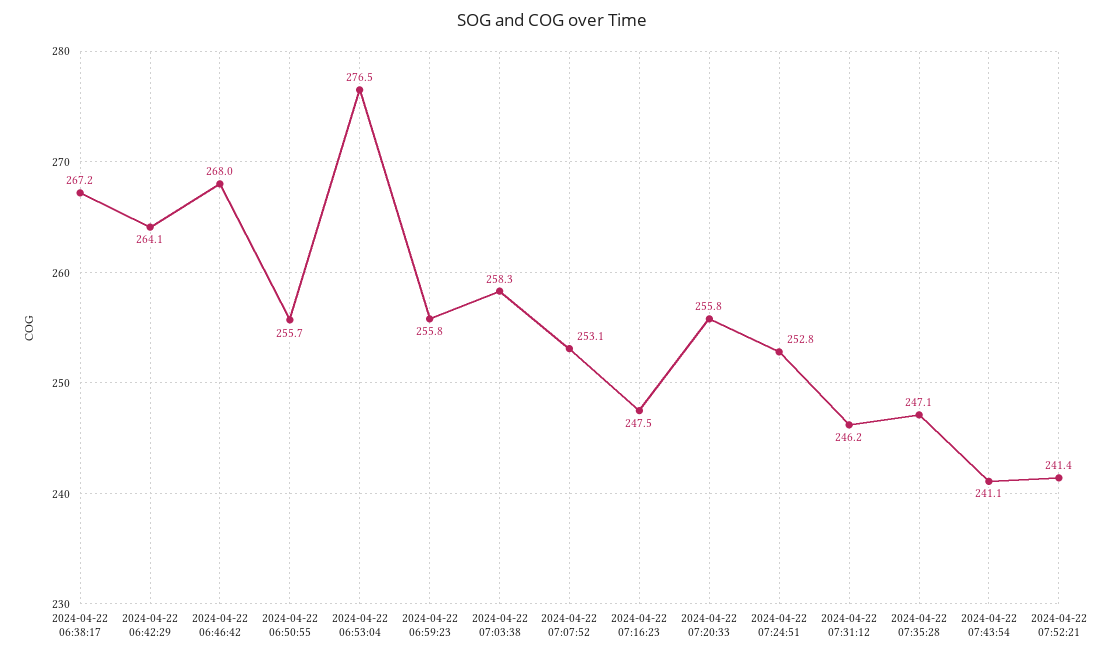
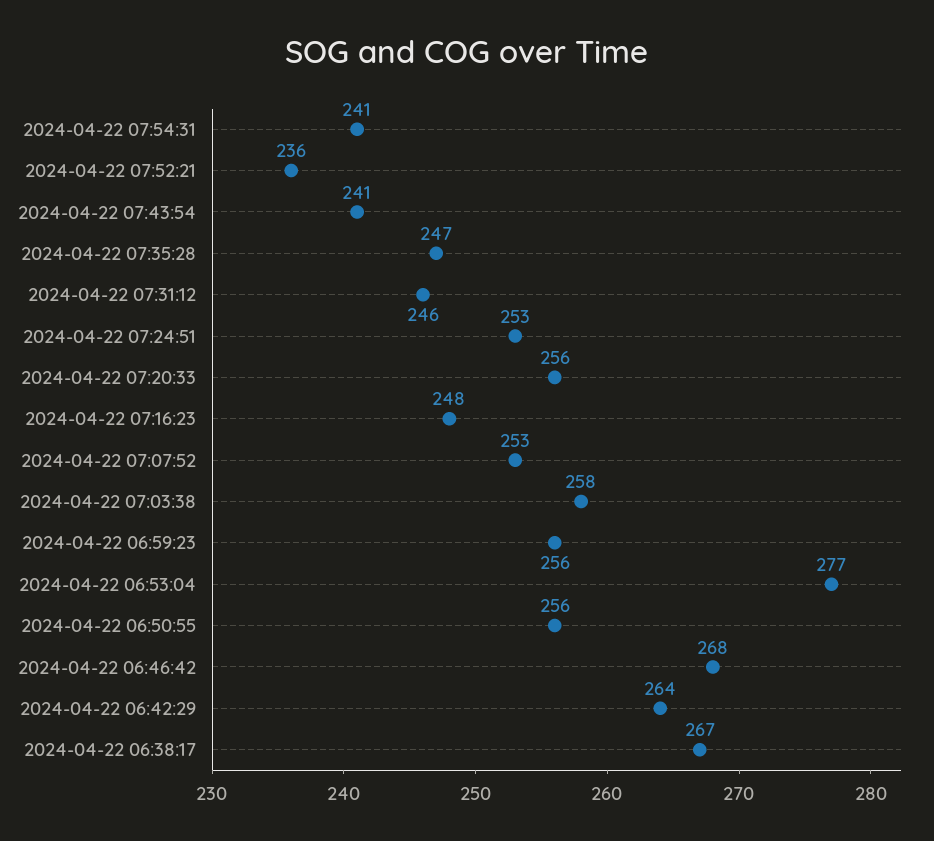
2024-04-22 07:52:21: 241.4 -> 236
2024-04-22 07:54:31: none -> 241

